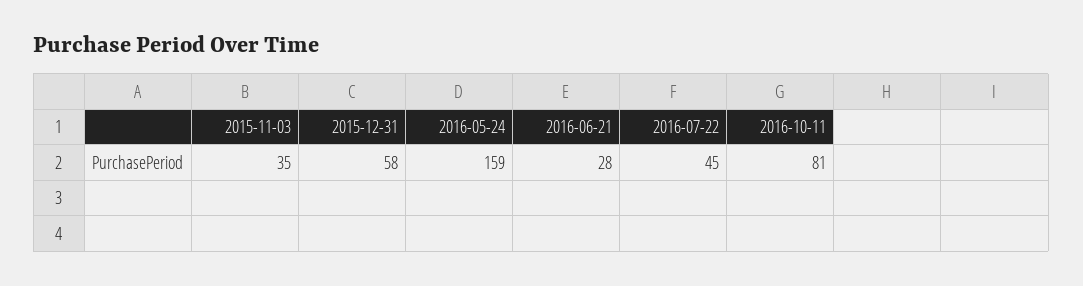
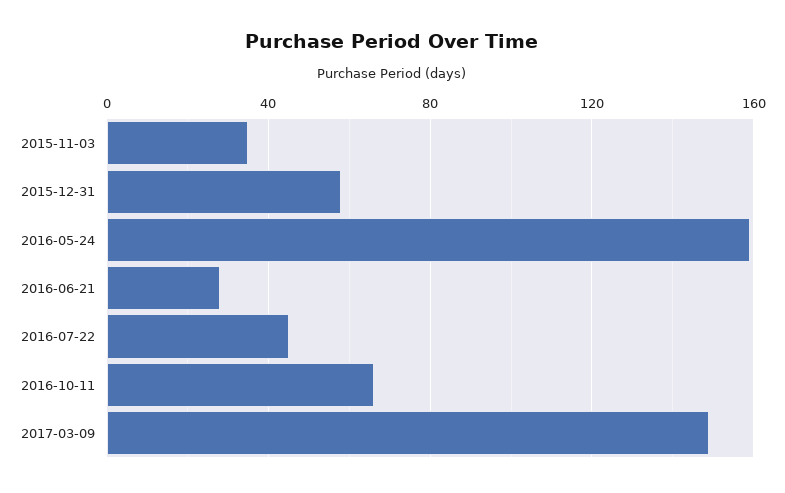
2016-10-11: 81 -> 65
2017-03-09: none -> 150

